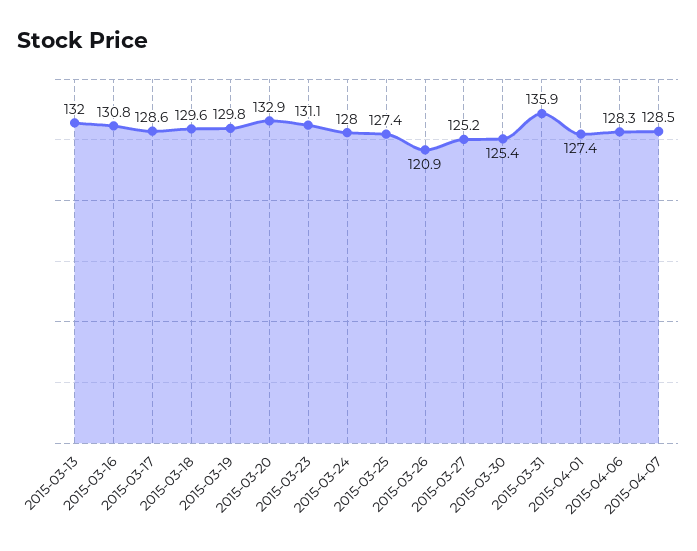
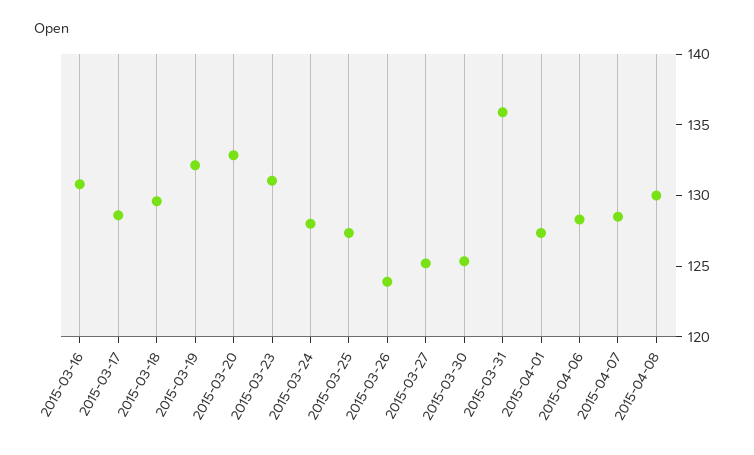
2015-03-13: 132 -> none
2015-03-19: 129.8 -> 132
2015-03-26: 120.9 -> 124
2015-04-08: none -> 130

